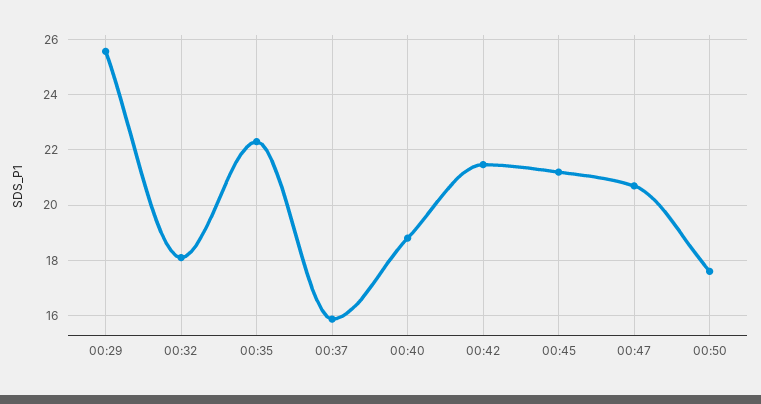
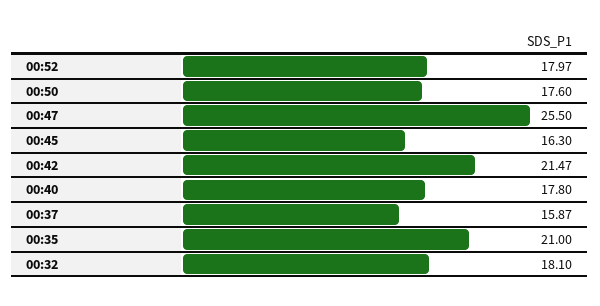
00:29: 25.5 -> none
00:35: 22.25 -> 21
00:40: 18.75 -> 17.8
00:45: 21.25 -> 16.3
00:47: 20.75 -> 25.5
00:52: none -> 17.97

